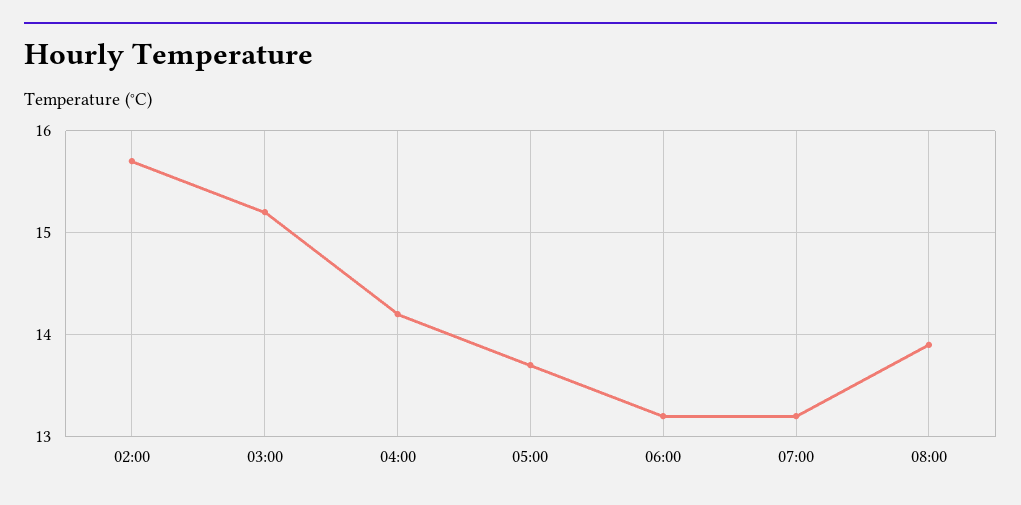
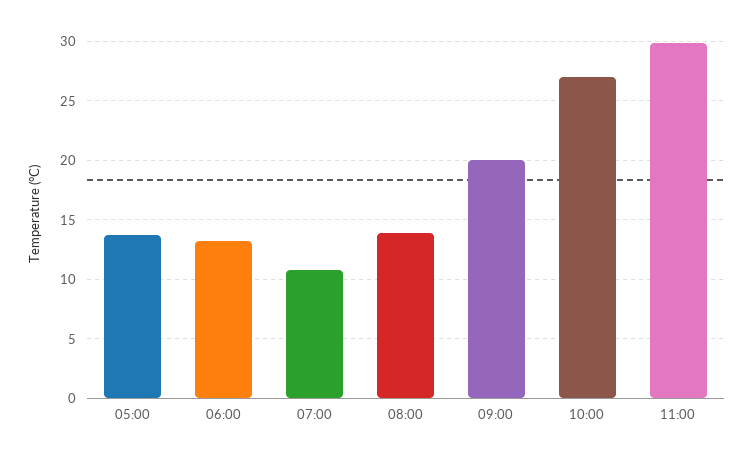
02:00: 15.7 -> none
03:00: 15.2 -> none
04:00: 14.2 -> none
07:00: 13.2 -> 11
09:00: none -> 20
10:00: none -> 27
11:00: none -> 30

